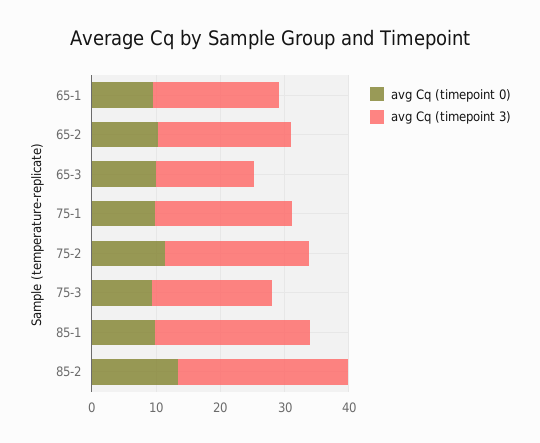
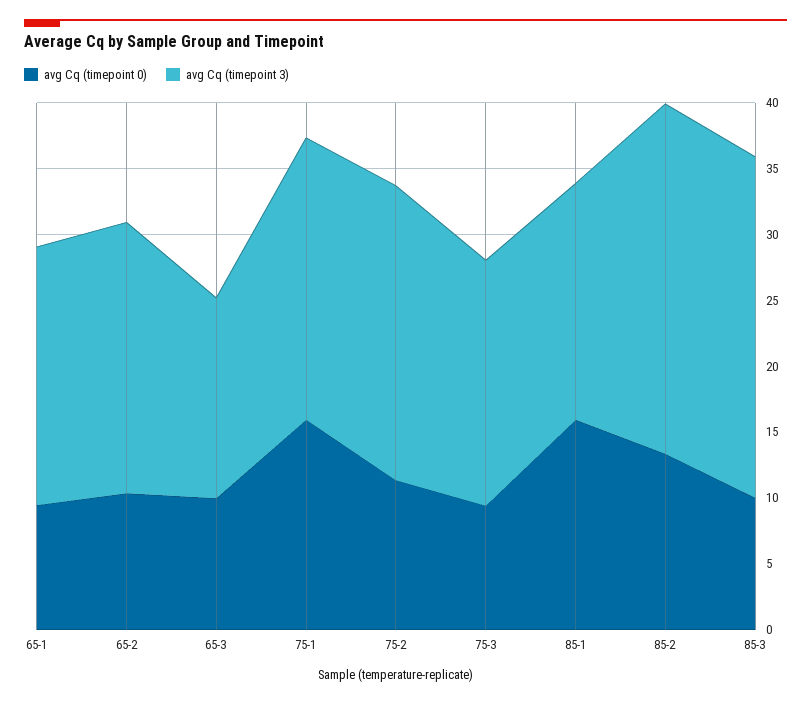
avg Cq (timepoint 0), 75-1: 10 -> 16
avg Cq (timepoint 0), 85-1: 10 -> 16
avg Cq (timepoint 3), 85-1: 24 -> 18
avg Cq (timepoint 0), 85-3: none -> 10
avg Cq (timepoint 3), 85-3: none -> 26

